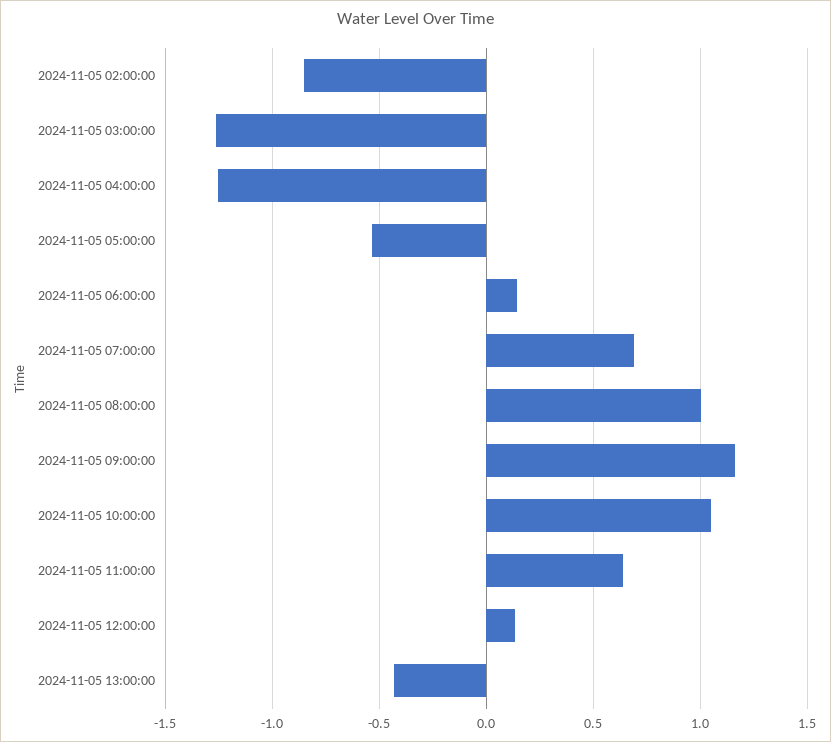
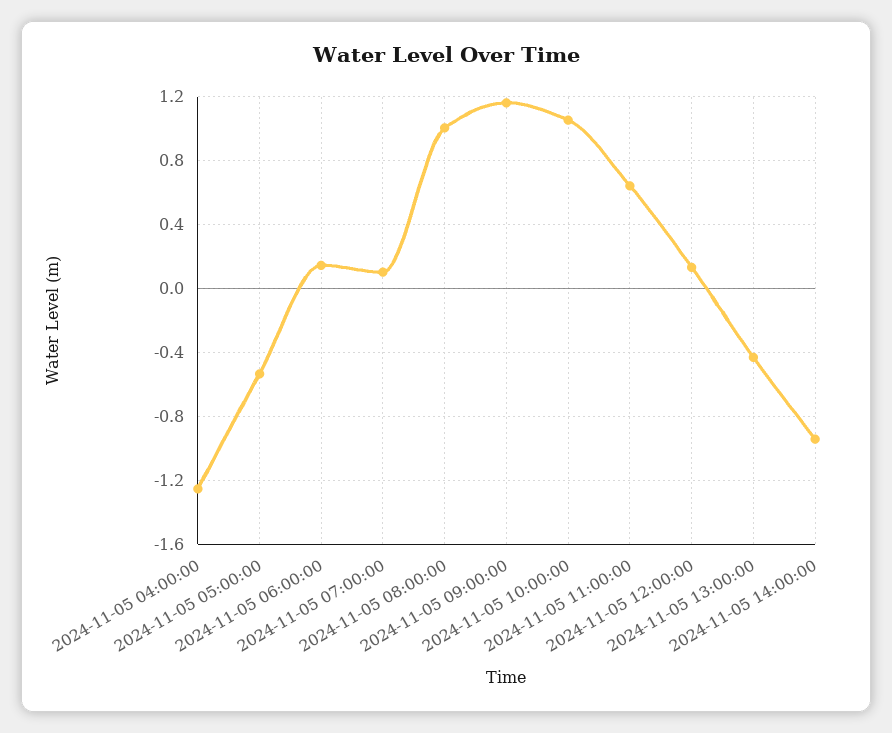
2024-11-05 02:00:00: -0.85 -> none
2024-11-05 03:00:00: -1.25 -> none
2024-11-05 07:00:00: 0.7 -> 0.1
2024-11-05 14:00:00: none -> -0.95

